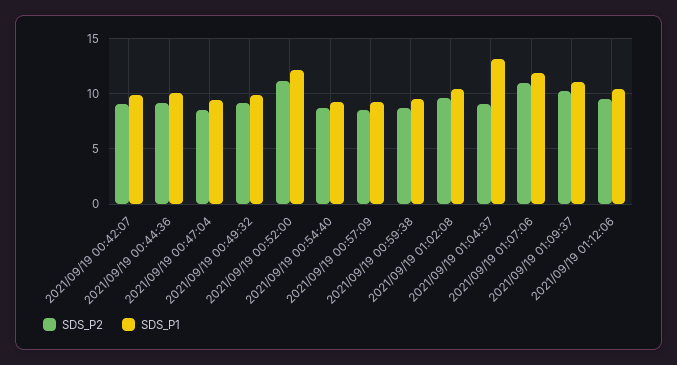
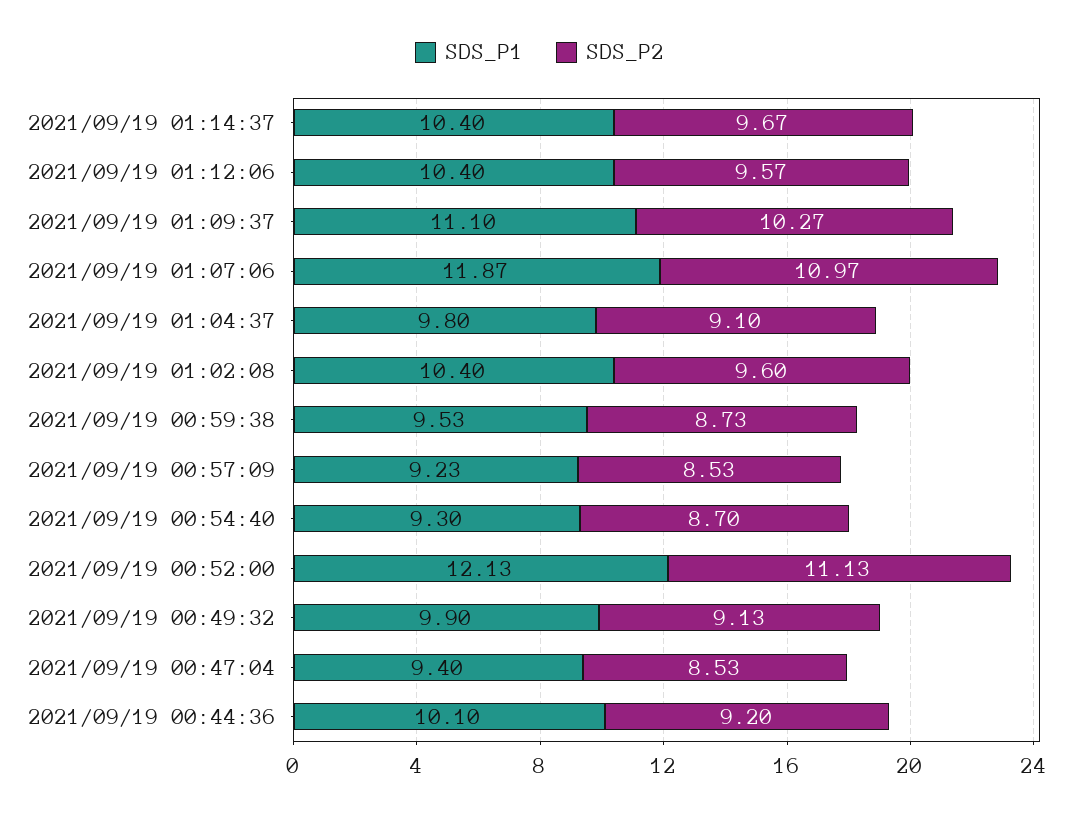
SDS_P2, 2021/09/19 00:42:07: 9 -> none
SDS_P1, 2021/09/19 00:42:07: 10 -> none
SDS_P1, 2021/09/19 01:04:37: 13 -> 9.8
SDS_P1, 2021/09/19 01:14:37: none -> 10.4
SDS_P2, 2021/09/19 01:14:37: none -> 9.67

